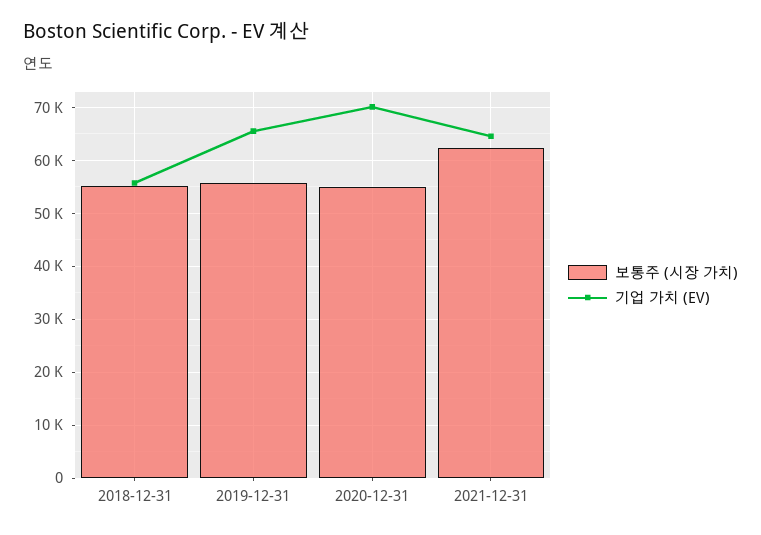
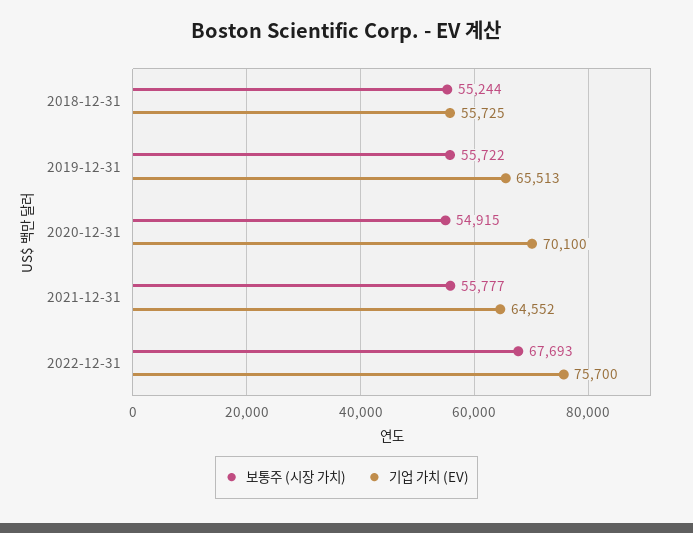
보통주 (시장 가치), 2021-12-31: 62000 -> 55777
보통주 (시장 가치), 2022-12-31: none -> 67693
기업 가치 (EV), 2022-12-31: none -> 75700

